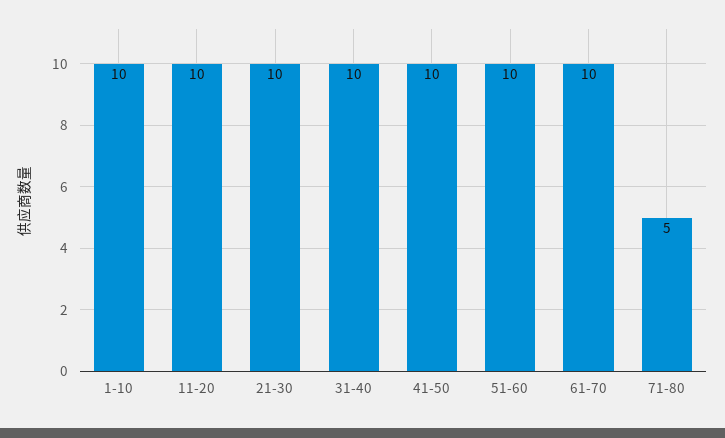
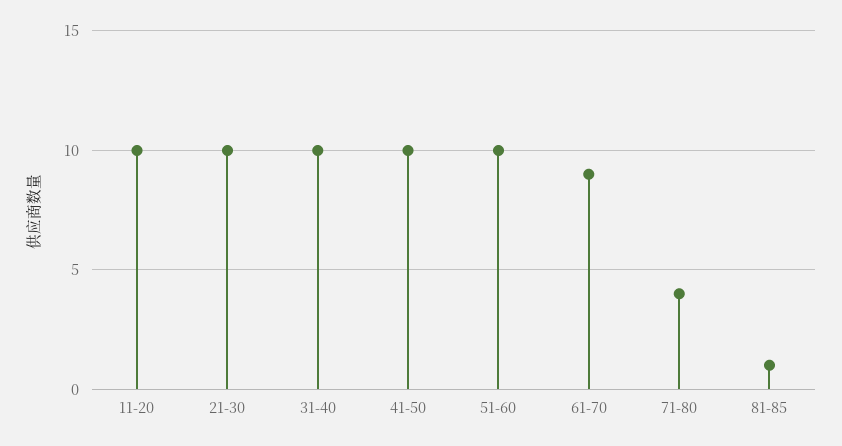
1-10: 10 -> none
61-70: 10 -> 9
71-80: 5 -> 4
81-85: none -> 1

